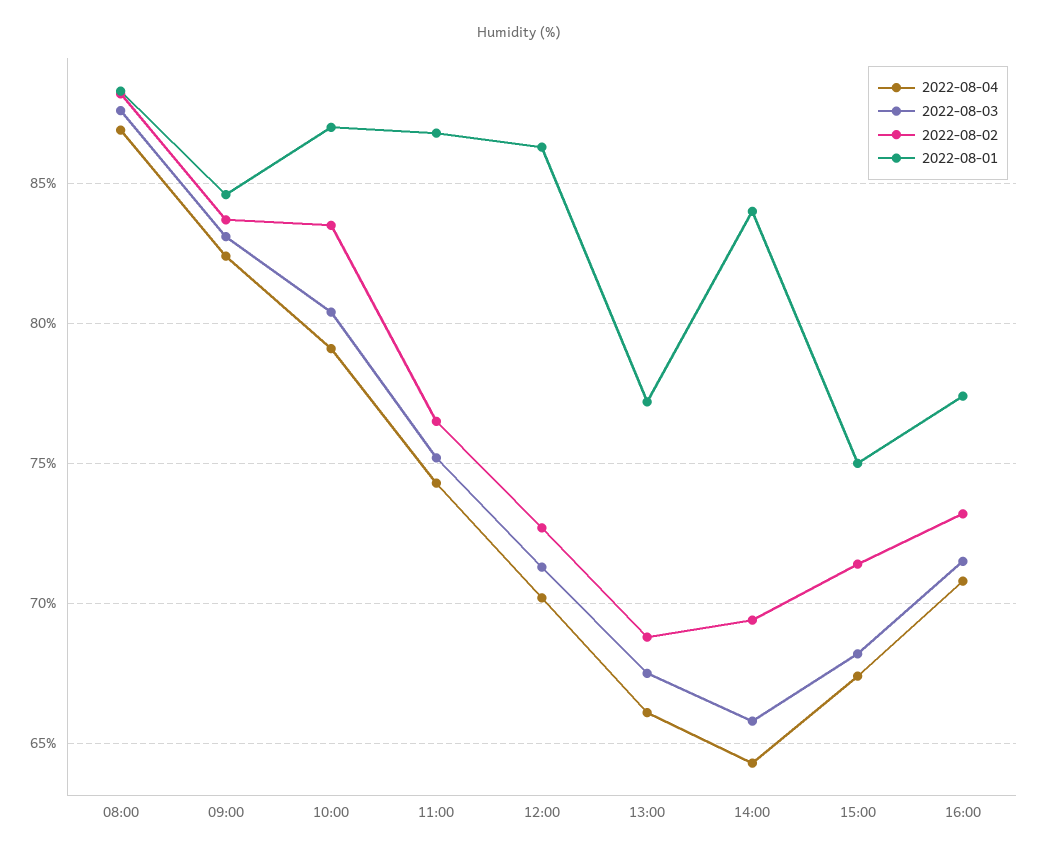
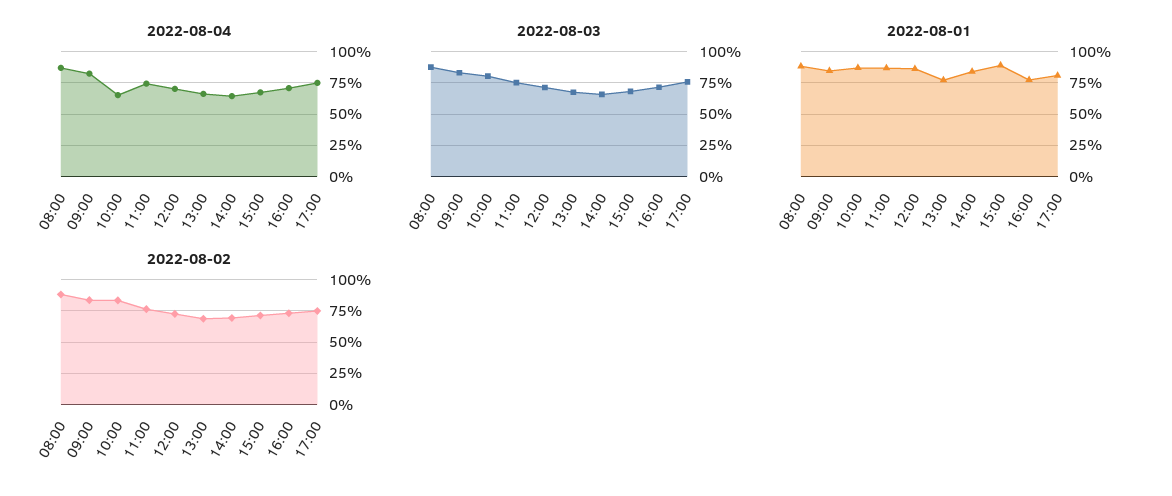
2022-08-04, 10:00: 79 -> 65
2022-08-01, 15:00: 75 -> 90
2022-08-04, 17:00: none -> 75
2022-08-03, 17:00: none -> 75
2022-08-01, 17:00: none -> 80
2022-08-02, 17:00: none -> 75

